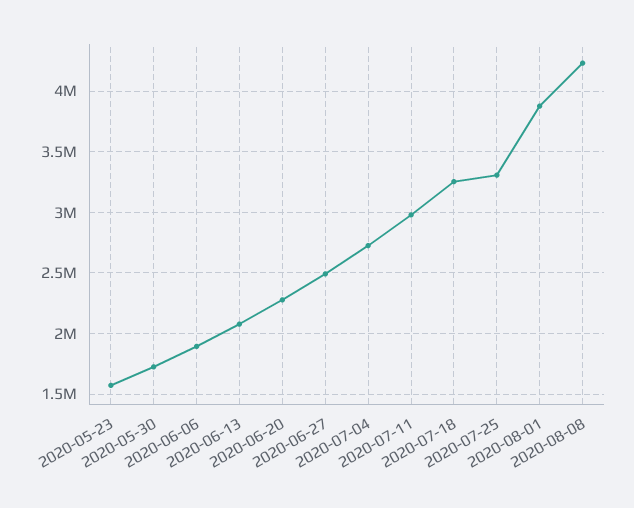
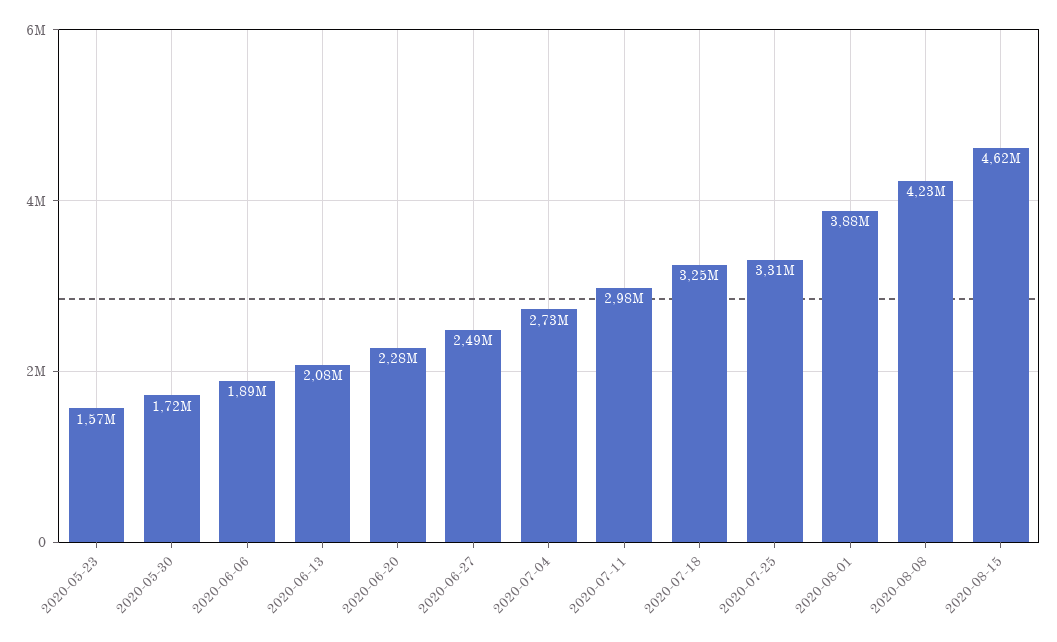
2020-08-15: none -> 4620000

